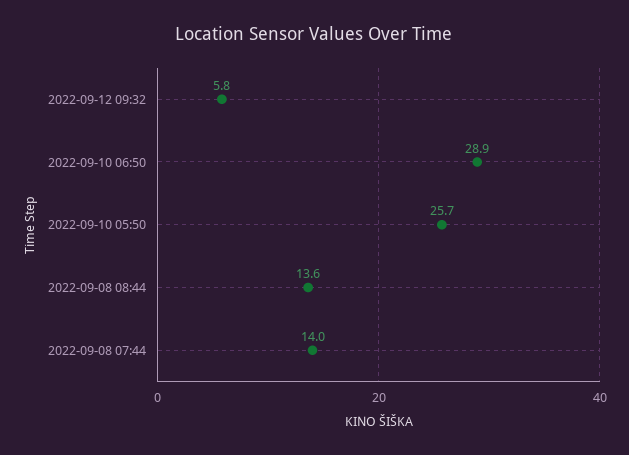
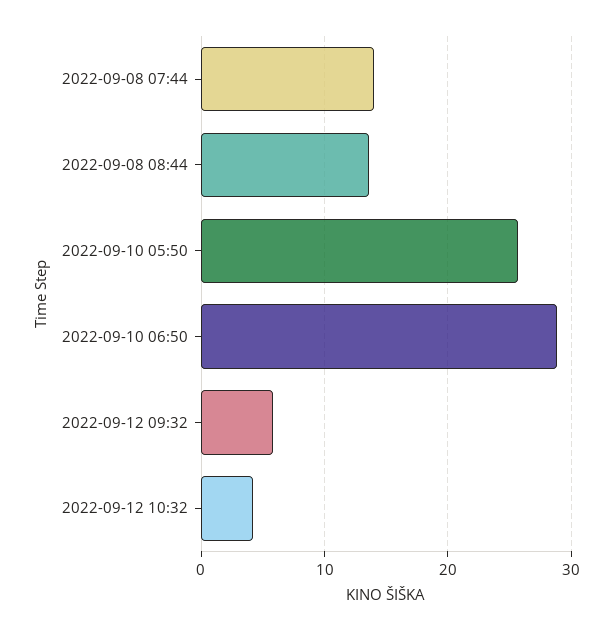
2022-09-12 10:32: none -> 4

